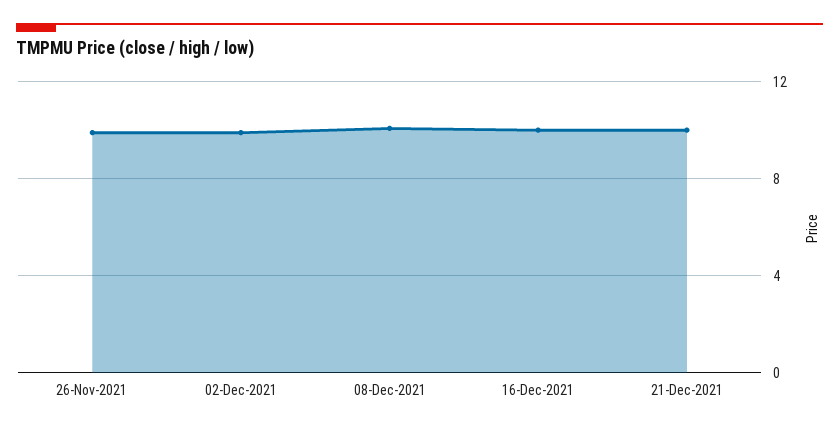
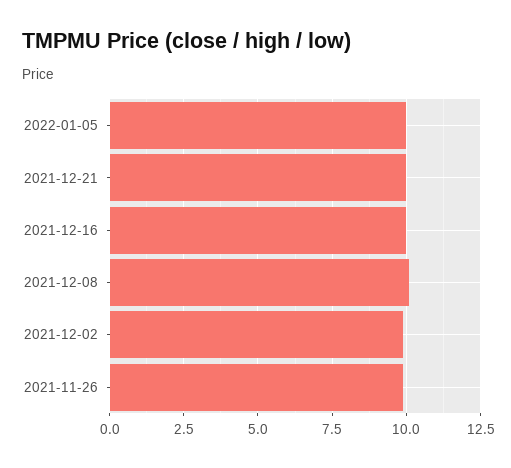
2022-01-05: none -> 10

